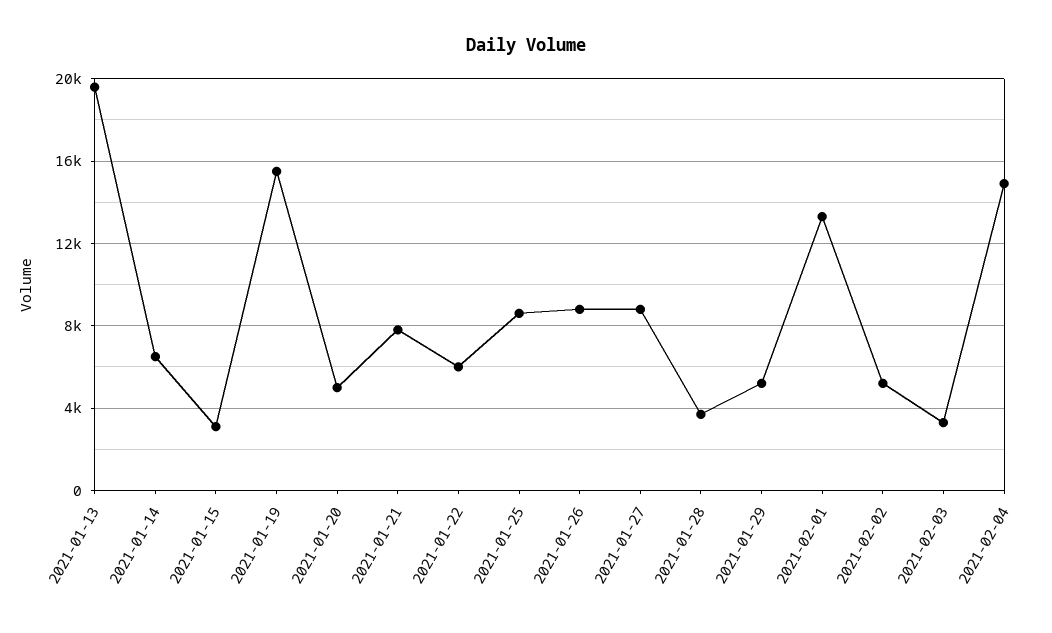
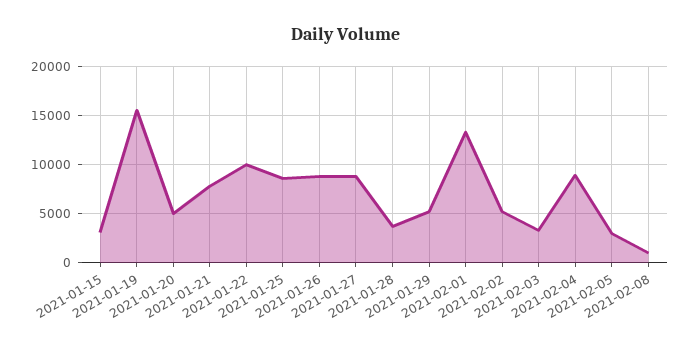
2021-01-13: 19500 -> none
2021-01-14: 6500 -> none
2021-01-22: 6000 -> 10000
2021-02-04: 15000 -> 9000
2021-02-05: none -> 3000
2021-02-08: none -> 1000

